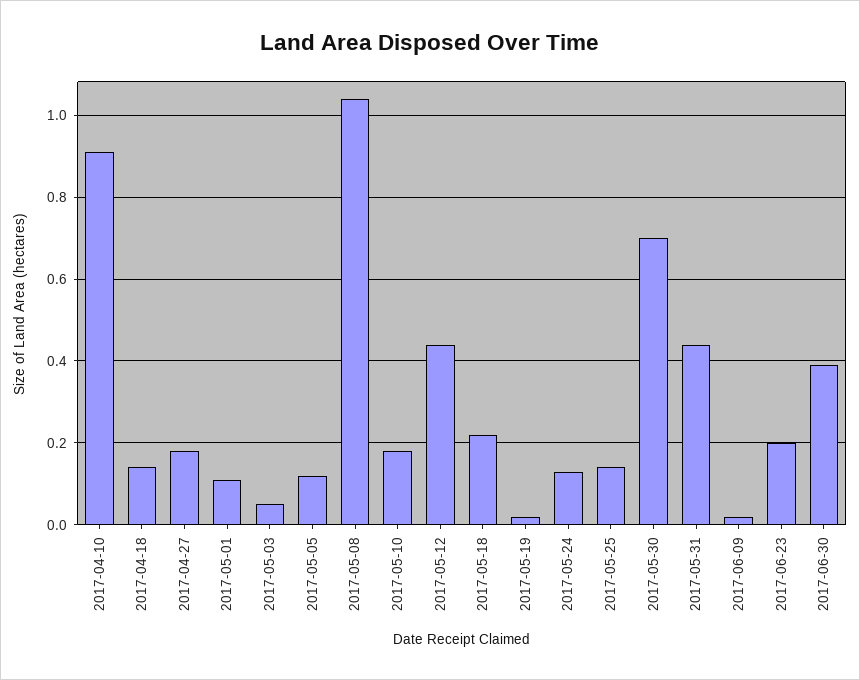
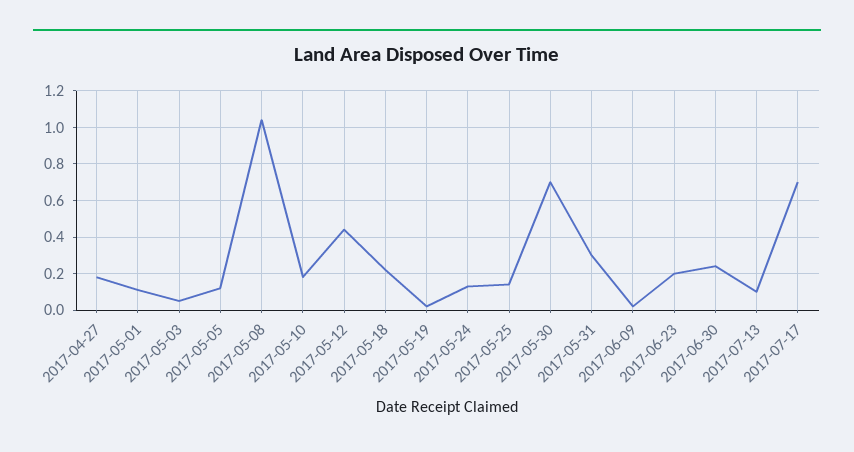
2017-04-10: 0.9 -> none
2017-04-18: 0.15 -> none
2017-05-31: 0.45 -> 0.3
2017-06-30: 0.4 -> 0.25
2017-07-13: none -> 0.1
2017-07-17: none -> 0.7

